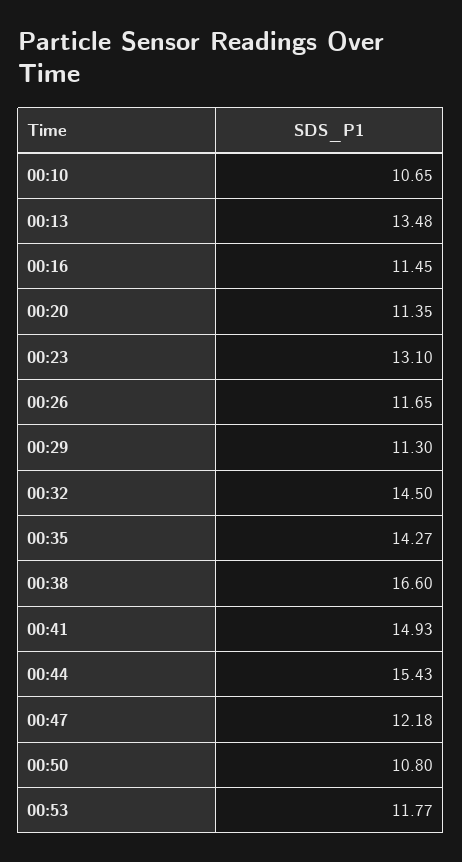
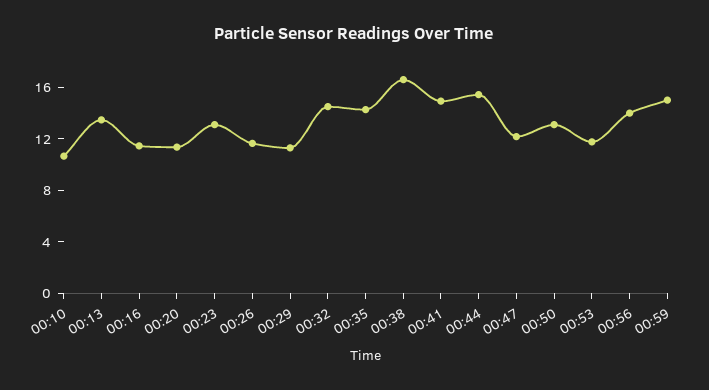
00:50: 10.8 -> 13
00:56: none -> 14
00:59: none -> 15

